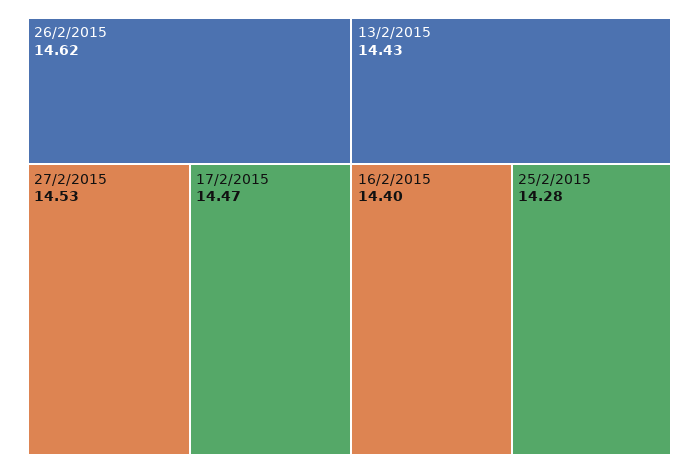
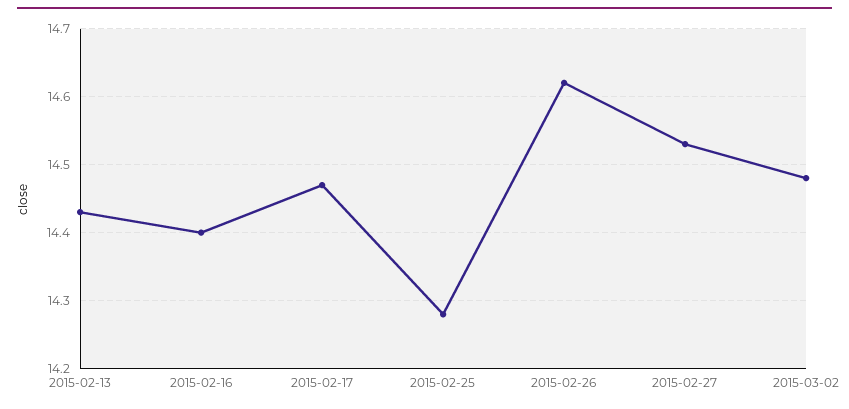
2015-03-02: none -> 14.48

